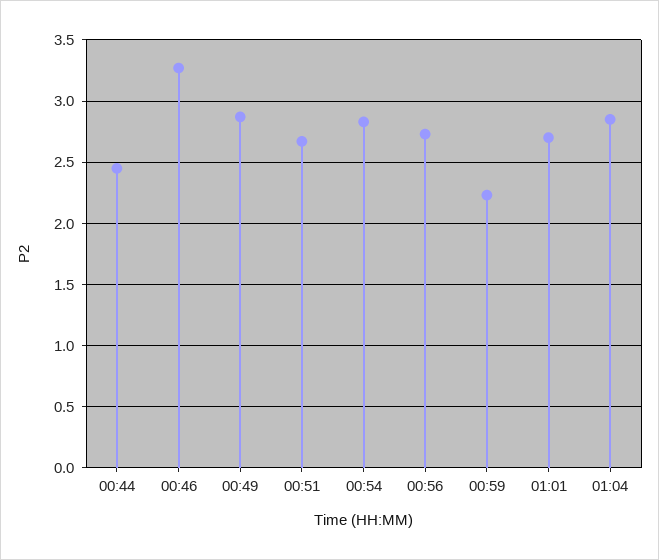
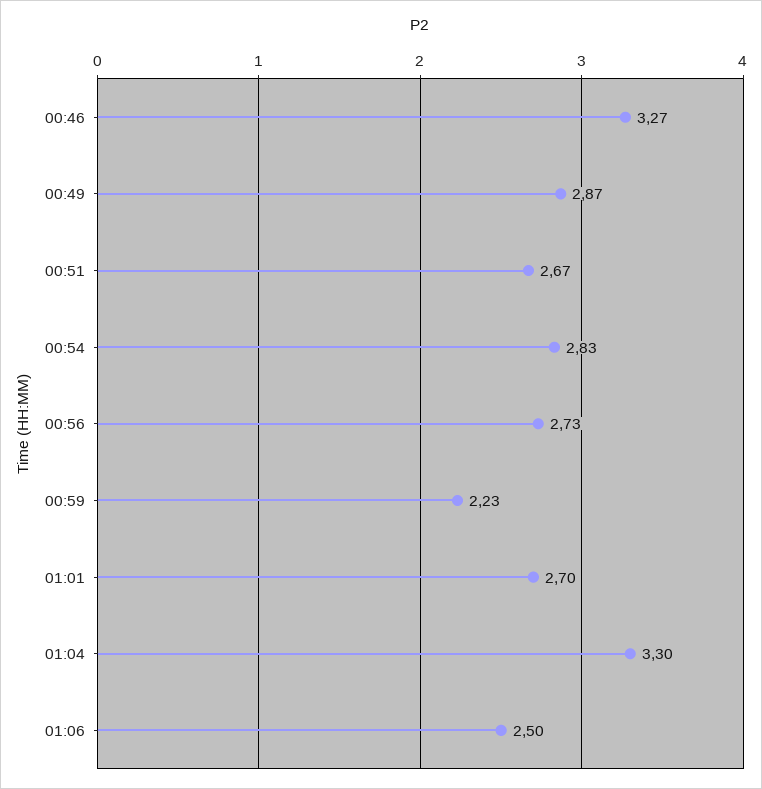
00:44: 2.45 -> none
01:04: 2.85 -> 3.3
01:06: none -> 2.5

